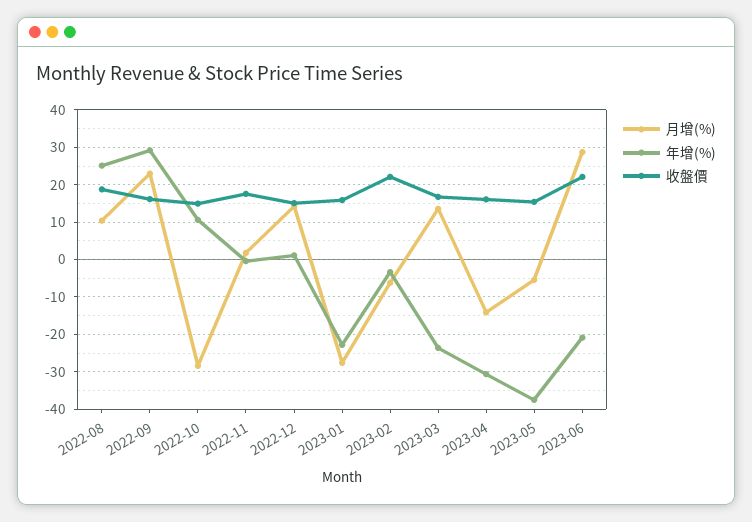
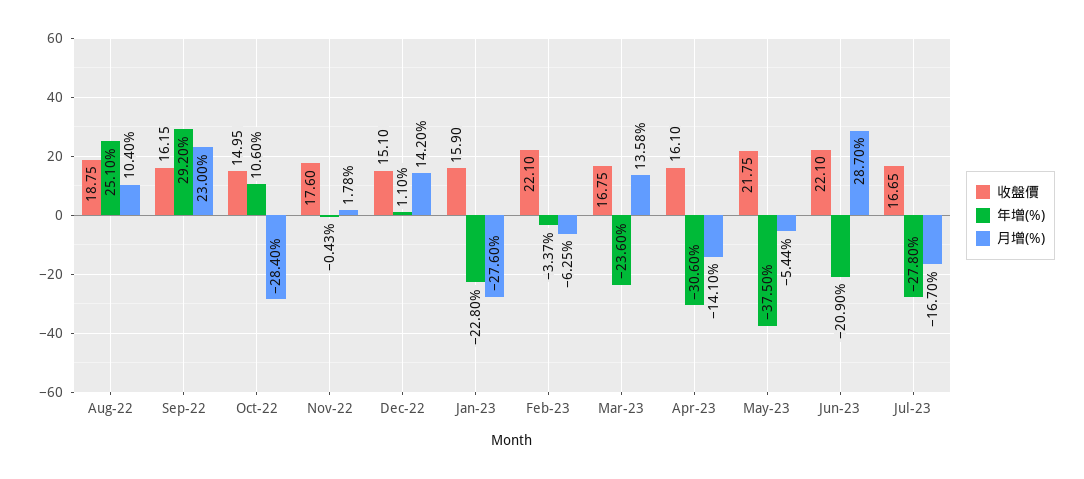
收盤價, 2023-05: 16 -> 21.75
收盤價, Jul-23: none -> 16.65
年增(%), Jul-23: none -> -27.8
月增(%), Jul-23: none -> -16.7

